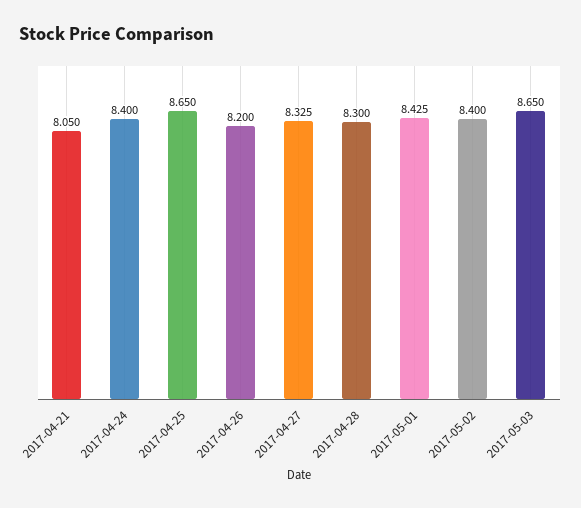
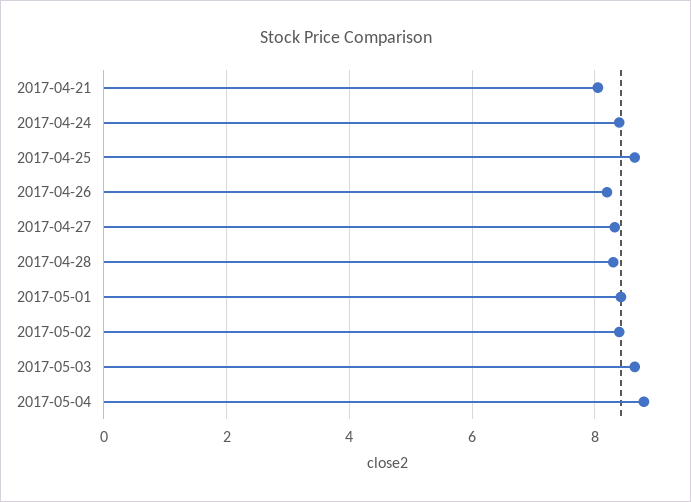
2017-05-04: none -> 8.8

